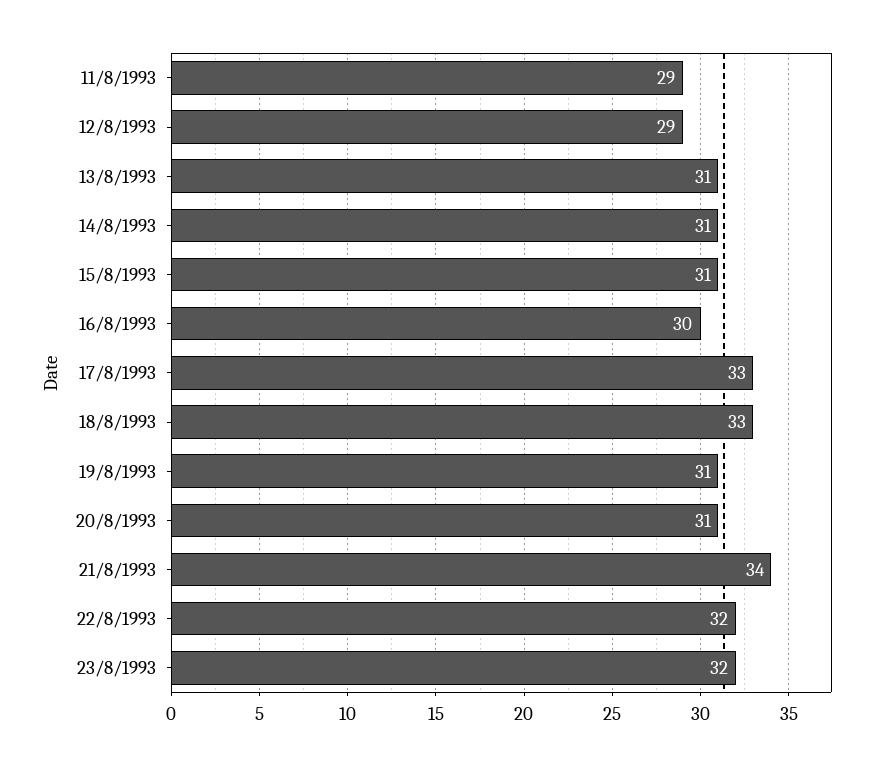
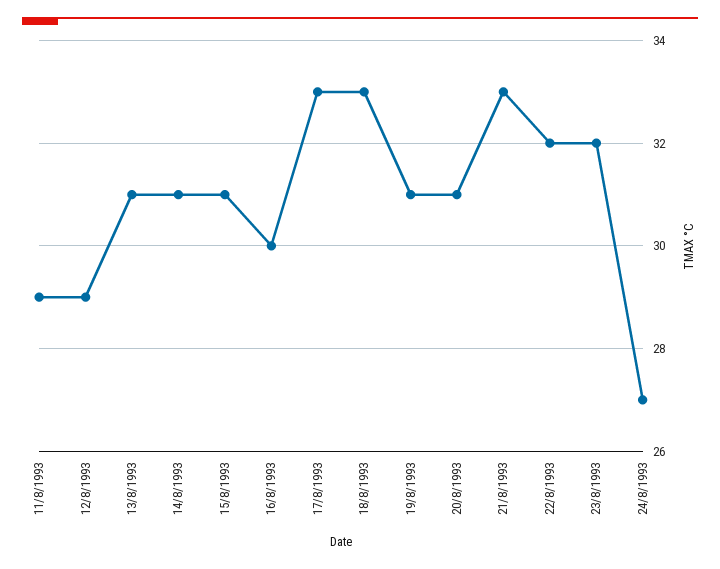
21/8/1993: 34 -> 33
24/8/1993: none -> 27

